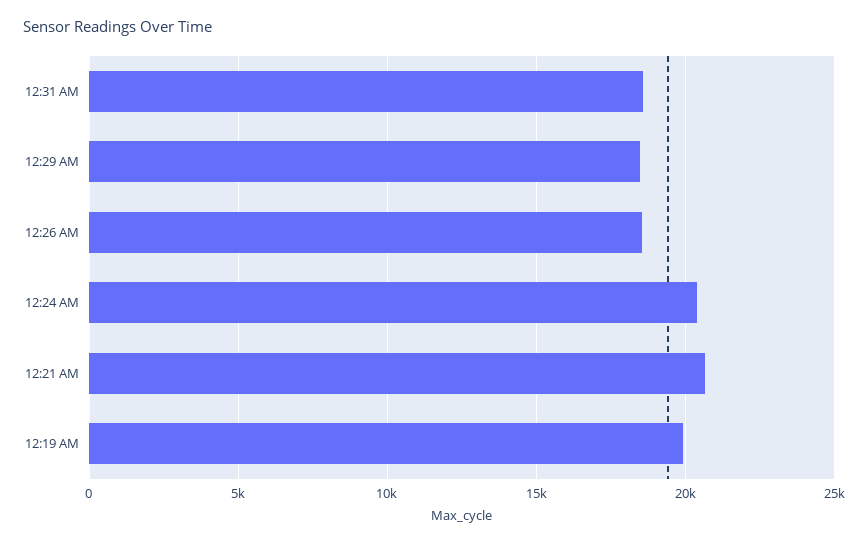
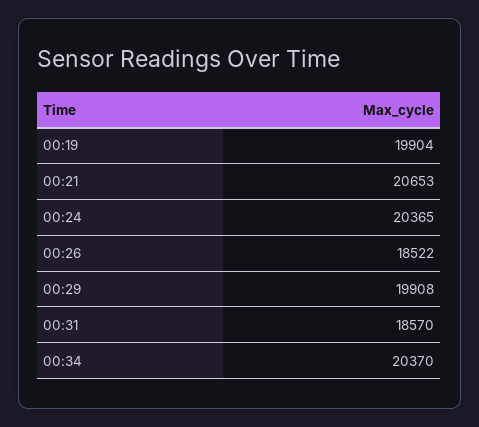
12:29 AM: 18500 -> 19908
00:34: none -> 20370

